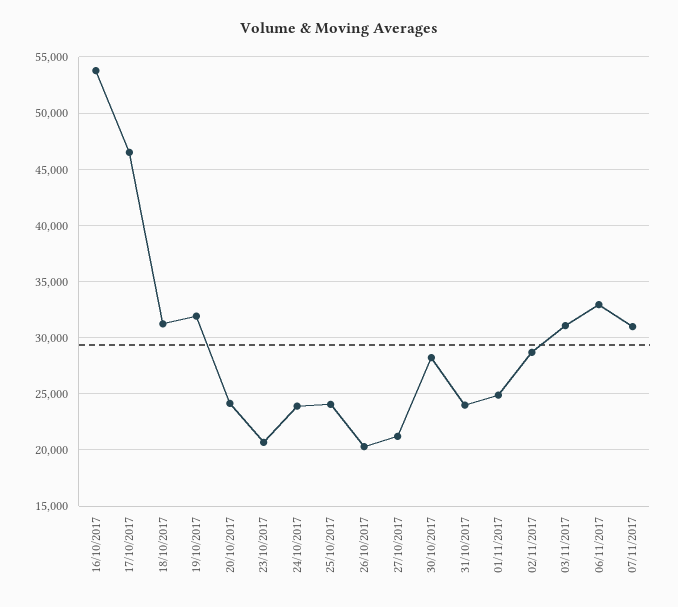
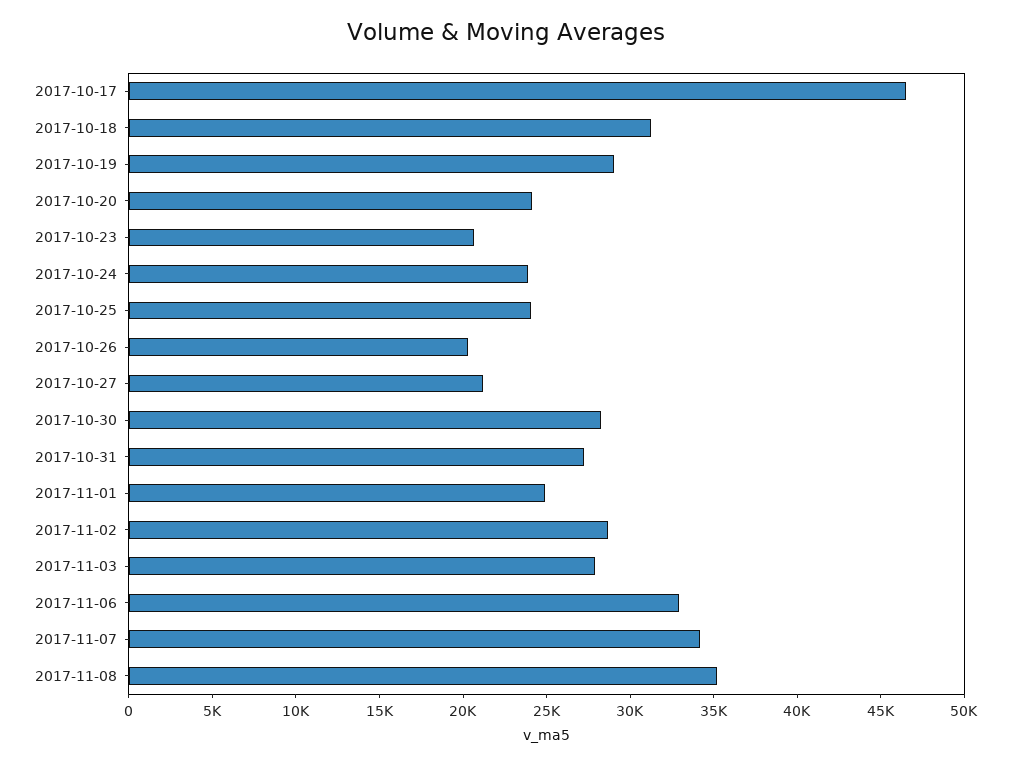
16/10/2017: 54000 -> none
19/10/2017: 32000 -> 29000
31/10/2017: 24000 -> 27000
03/11/2017: 31000 -> 28000
07/11/2017: 31000 -> 34000
2017-11-08: none -> 35000

